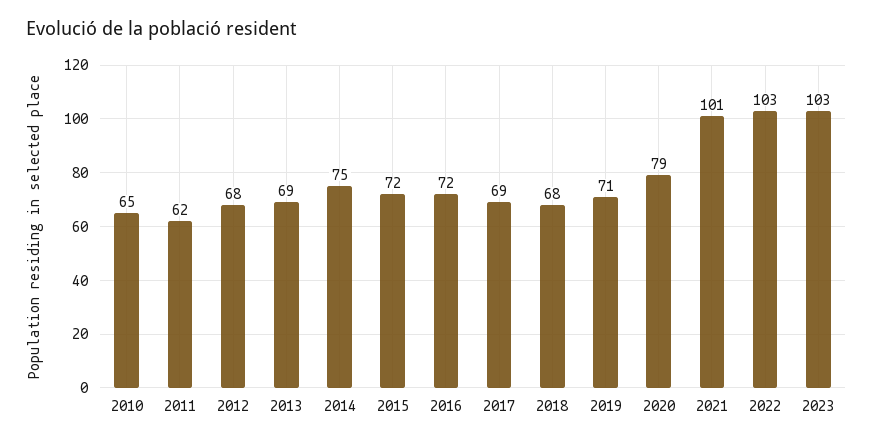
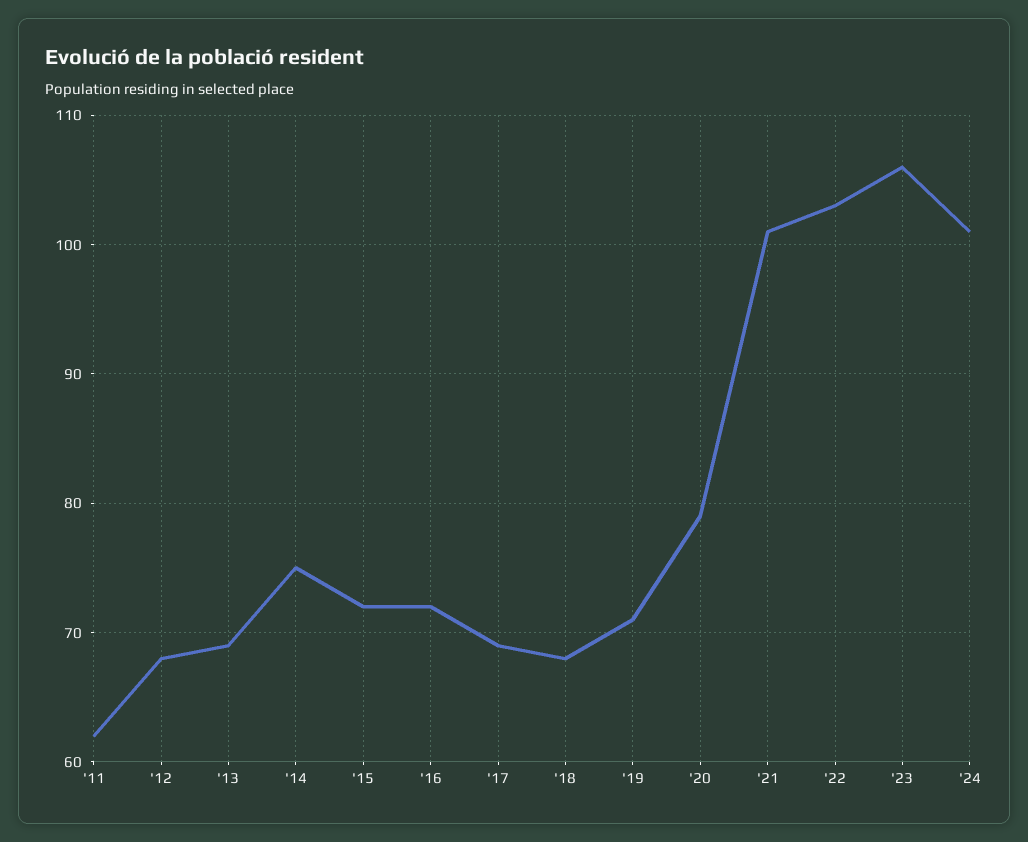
2010: 65 -> none
2023: 103 -> 106
'24: none -> 101

